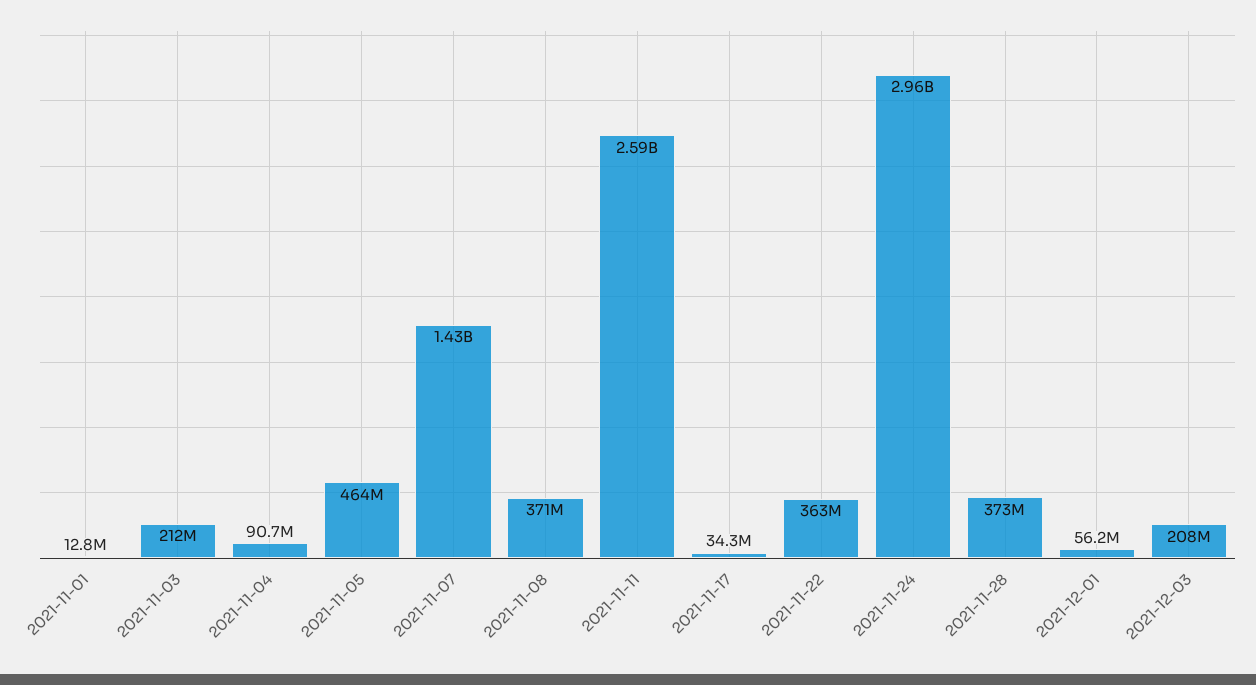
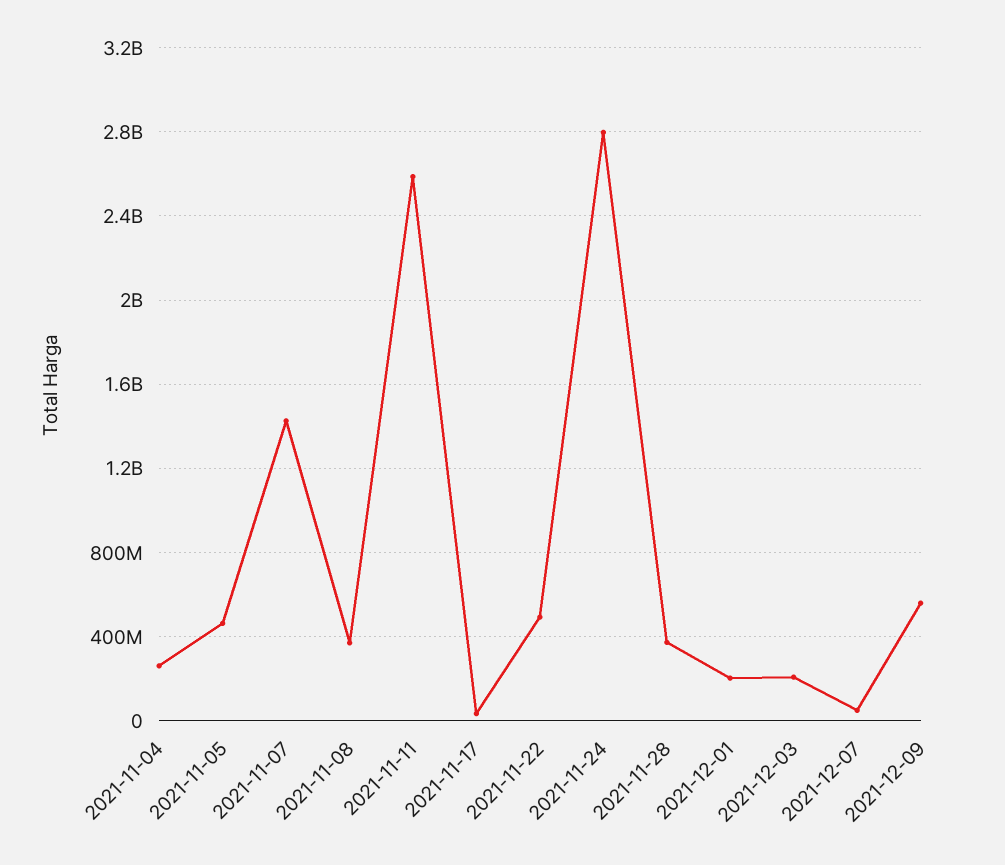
2021-11-01: 12800000 -> none
2021-11-03: 212000000 -> none
2021-11-04: 90700000 -> 250000000
2021-11-22: 363000000 -> 500000000
2021-11-24: 2960000000 -> 2800000000
2021-12-01: 56200000 -> 200000000
2021-12-07: none -> 50000000
2021-12-09: none -> 550000000

